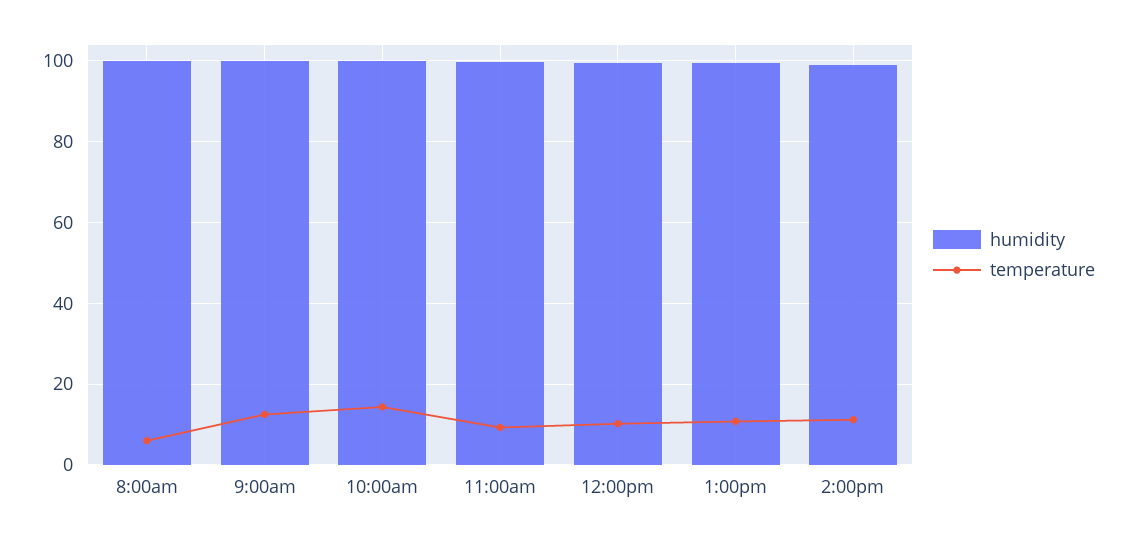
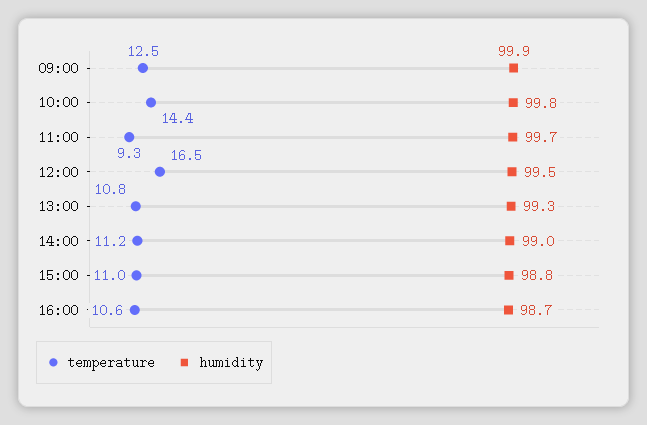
humidity, 8:00am: 100 -> none
temperature, 8:00am: 6 -> none
temperature, 12:00pm: 10 -> 16.5
temperature, 15:00: none -> 11
humidity, 15:00: none -> 98.8
temperature, 16:00: none -> 10.6
humidity, 16:00: none -> 98.7

